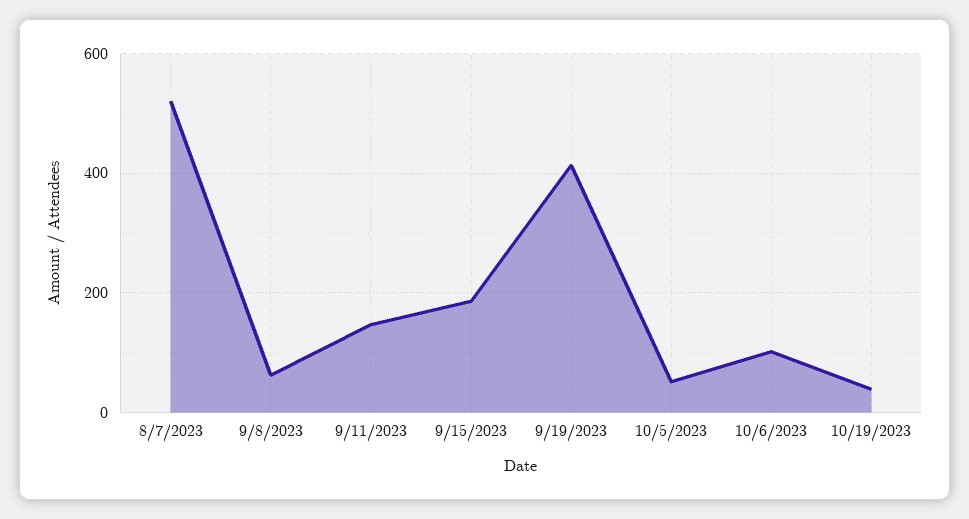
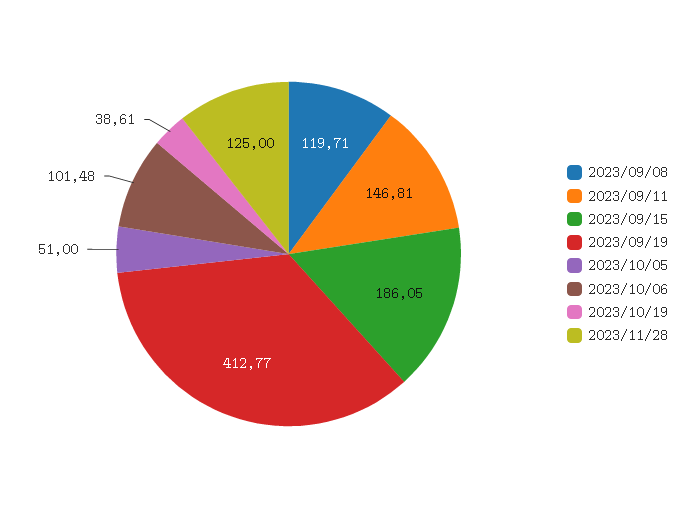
8/7/2023: 520 -> none
9/8/2023: 60 -> 119.71
2023/11/28: none -> 125

